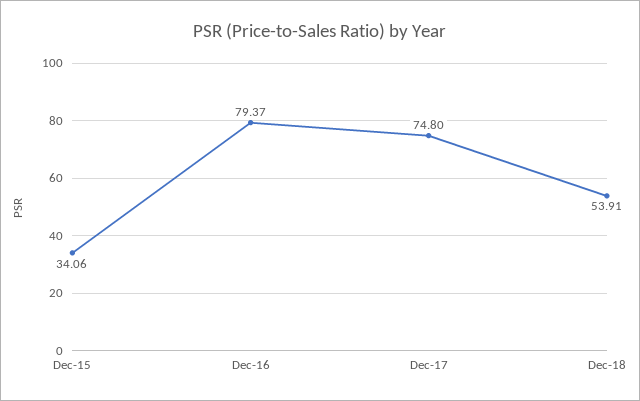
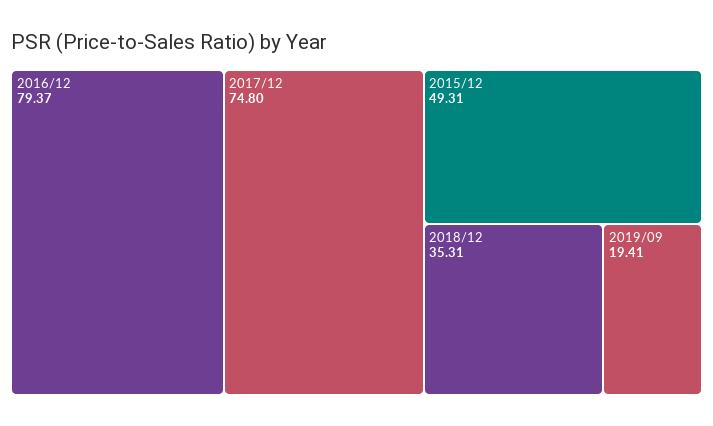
Dec-15: 34.06 -> 49.31
Dec-18: 53.91 -> 35.31
2019/09: none -> 19.41

